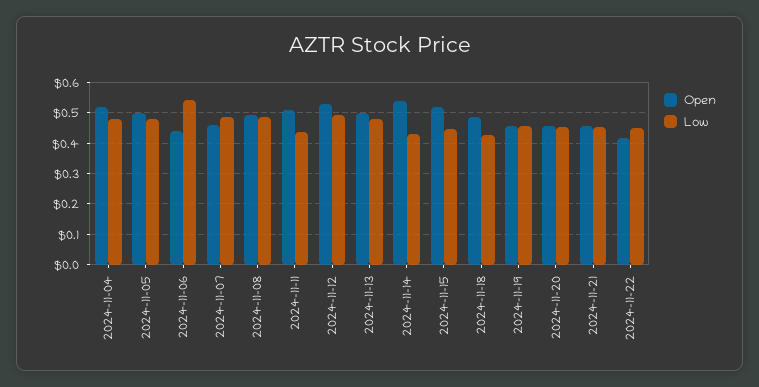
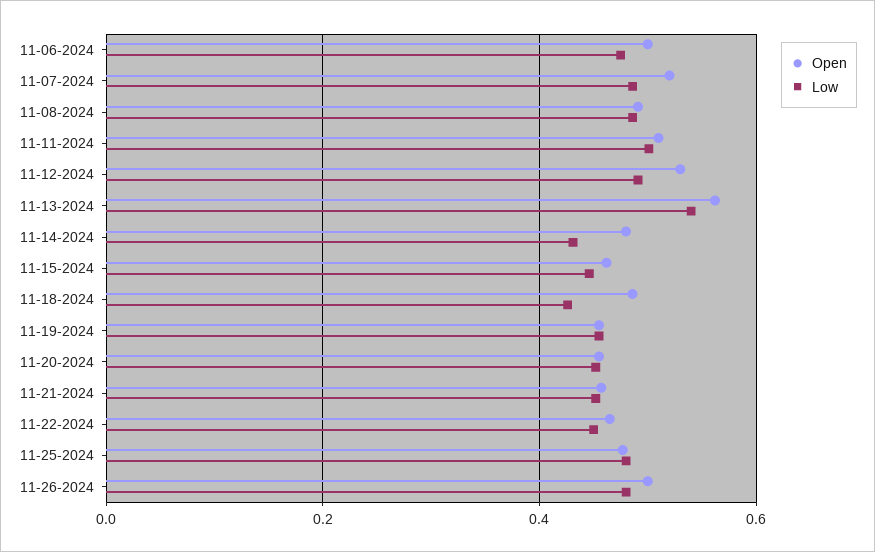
Open, 2024-11-04: 0.52 -> none
Low, 2024-11-04: 0.48 -> none
Open, 2024-11-05: 0.5 -> none
Low, 2024-11-05: 0.48 -> none
Open, 2024-11-06: 0.44 -> 0.5
Low, 2024-11-06: 0.54 -> 0.48
Open, 2024-11-07: 0.46 -> 0.52
Low, 2024-11-11: 0.44 -> 0.5
Open, 2024-11-13: 0.5 -> 0.56
Low, 2024-11-13: 0.48 -> 0.54
Open, 2024-11-14: 0.54 -> 0.48
Open, 2024-11-15: 0.52 -> 0.46
Open, 2024-11-22: 0.42 -> 0.46
Open, 11-25-2024: none -> 0.48
Low, 11-25-2024: none -> 0.48
Open, 11-26-2024: none -> 0.5
Low, 11-26-2024: none -> 0.48

